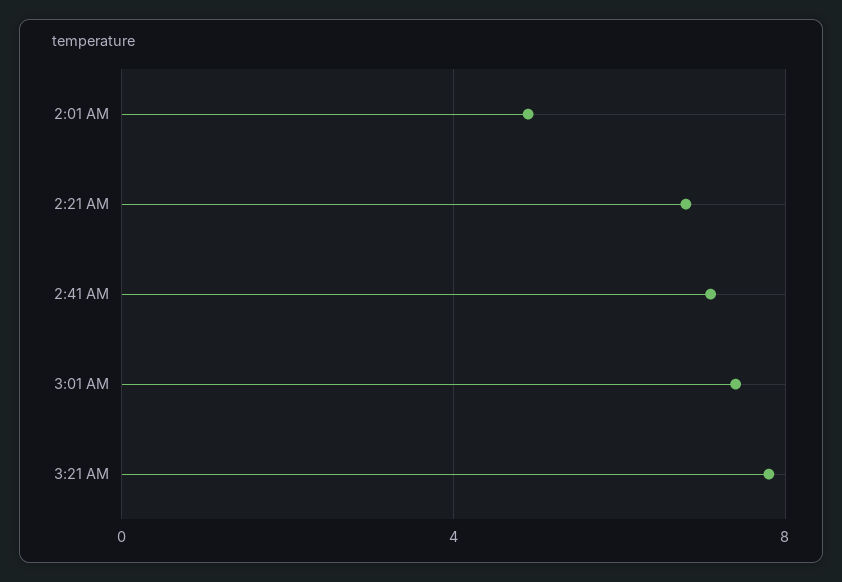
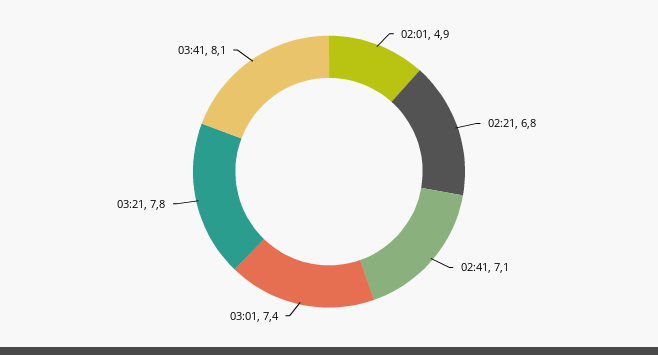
03:41: none -> 8.1

